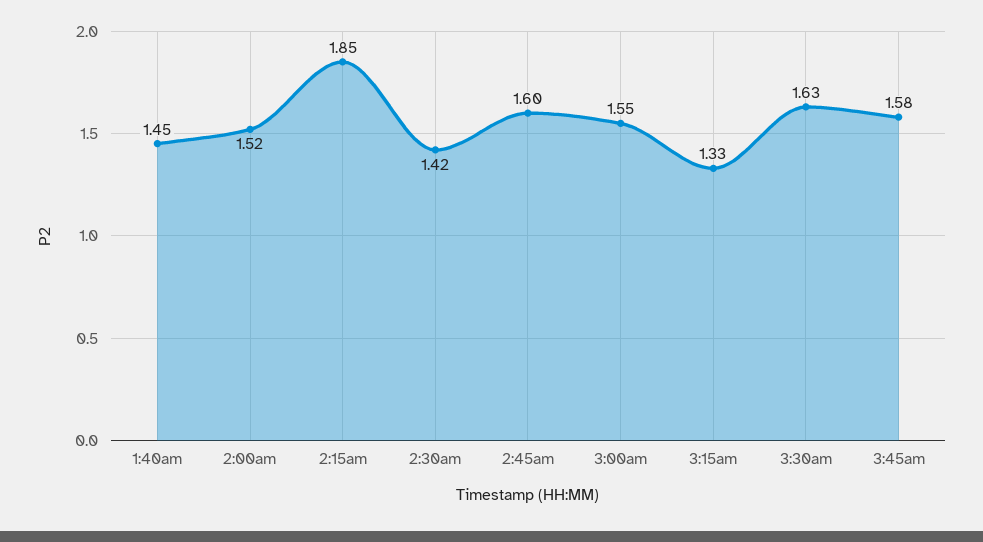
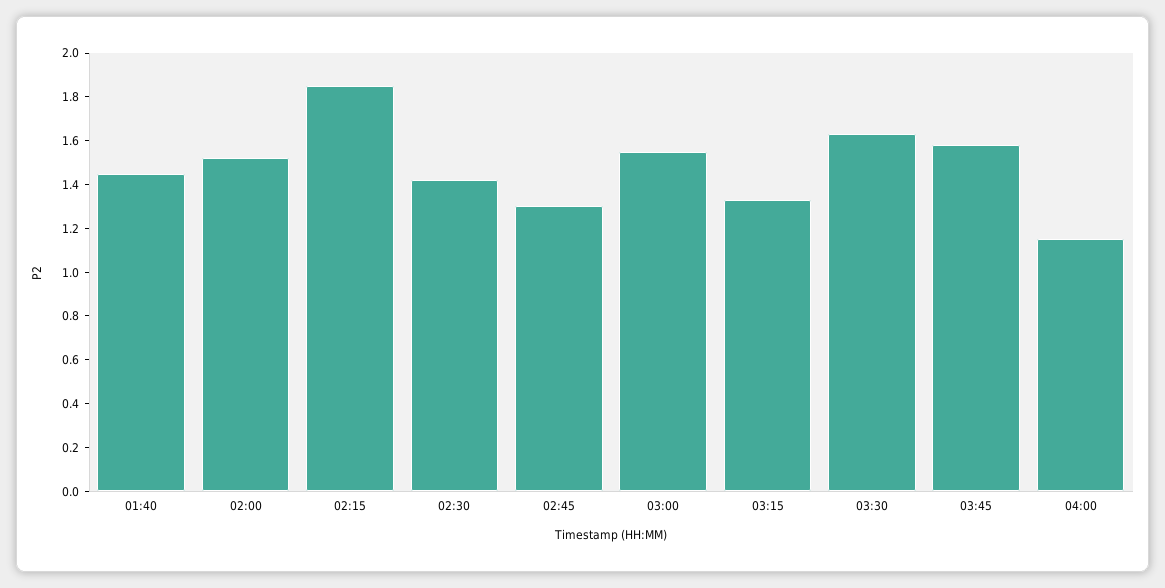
2:45am: 1.6 -> 1.3
04:00: none -> 1.15

